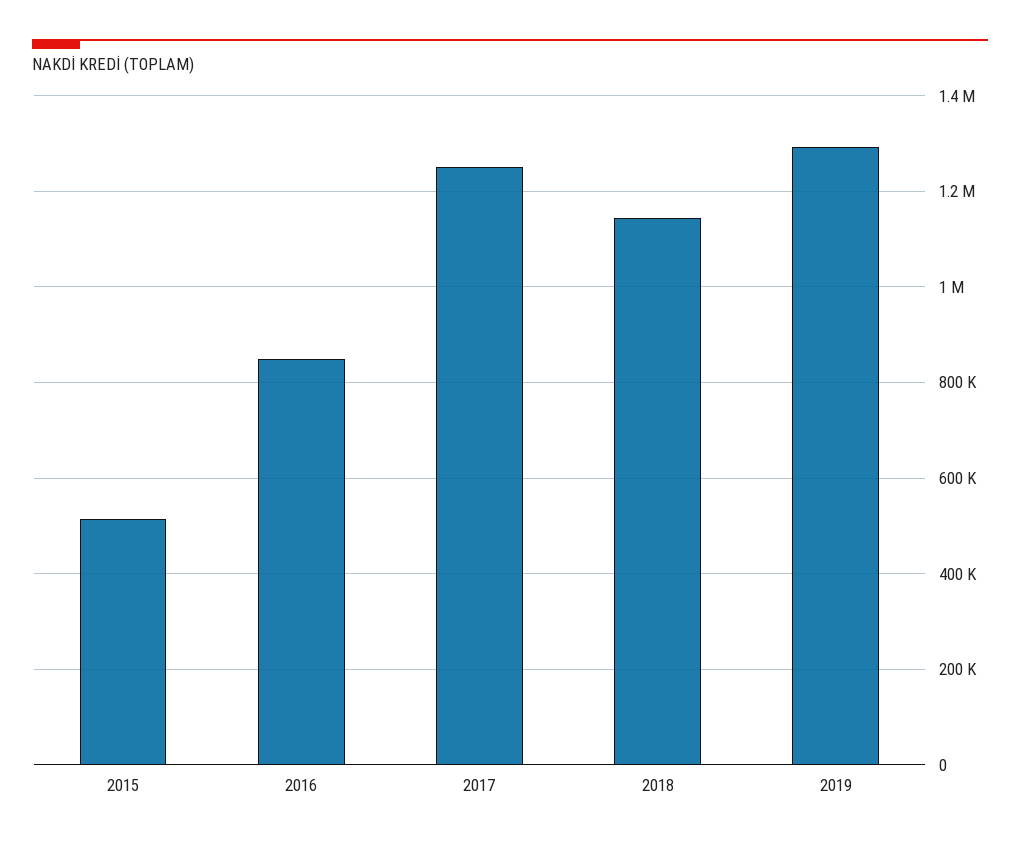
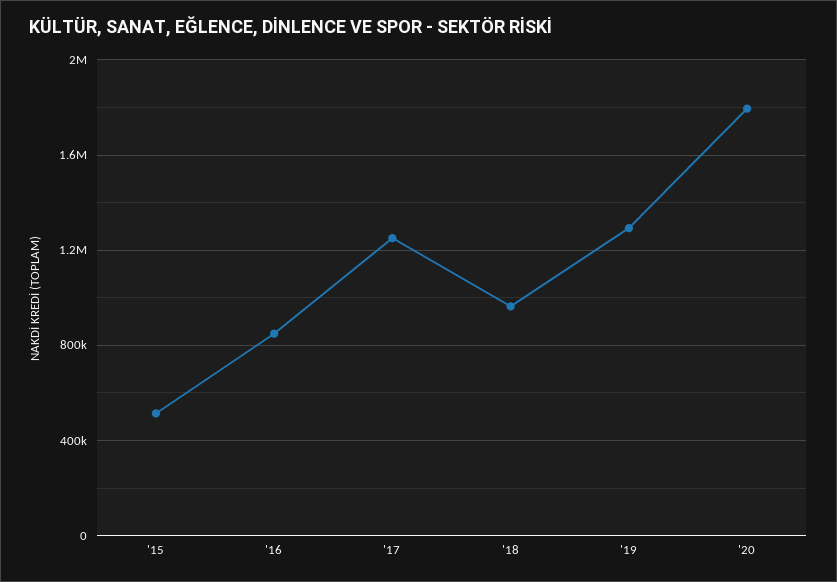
2018: 1140000 -> 950000
'20: none -> 1800000

